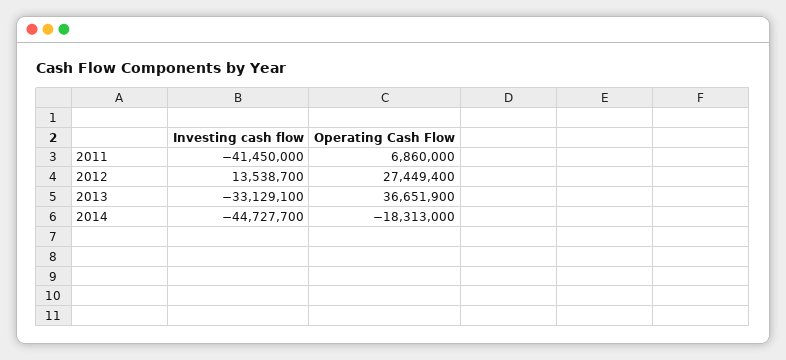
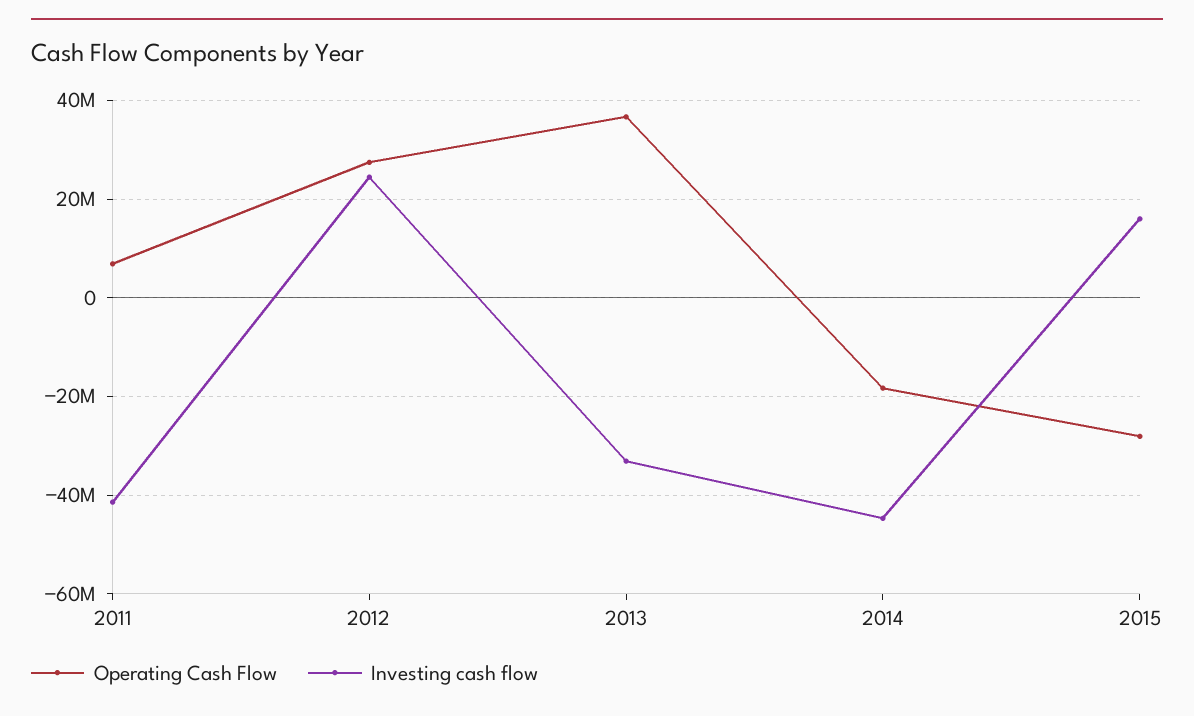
Investing cash flow, 2012: 13538700 -> 24000000
Operating Cash Flow, 2015: none -> -28000000
Investing cash flow, 2015: none -> 16000000

